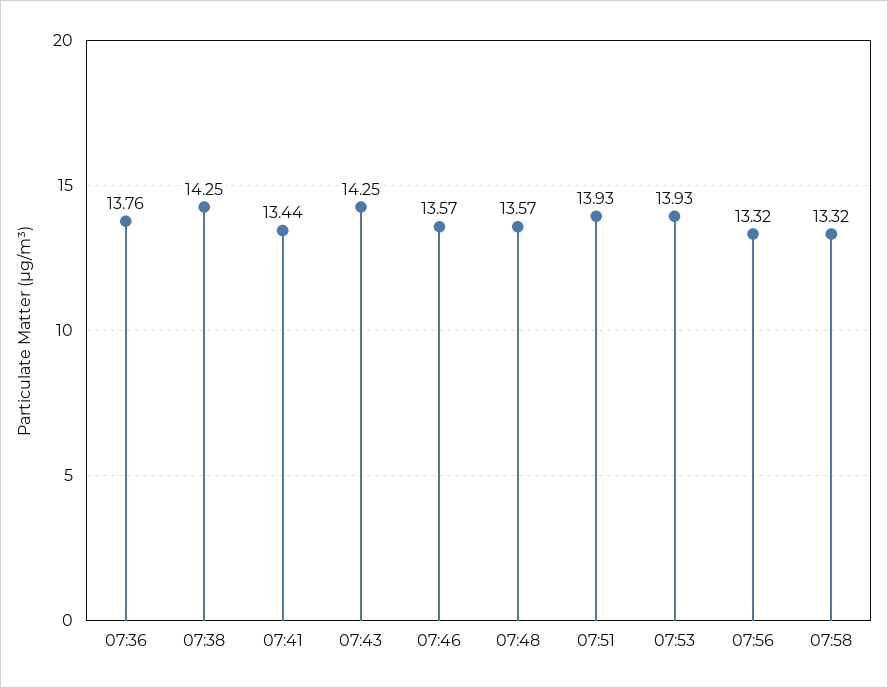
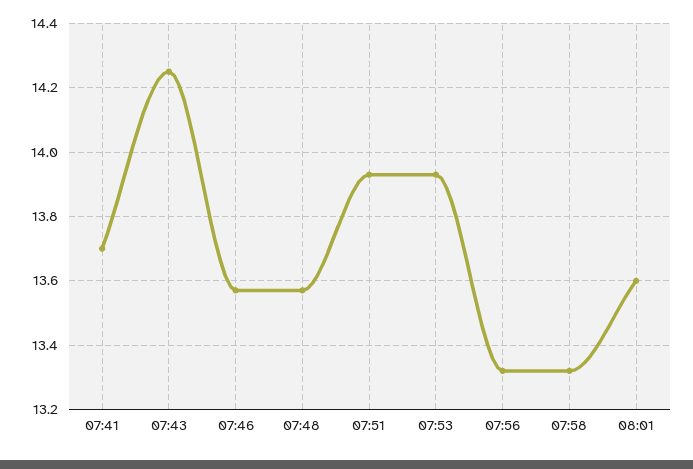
07:36: 13.76 -> none
07:38: 14.25 -> none
07:41: 13.44 -> 13.7
08:01: none -> 13.6

